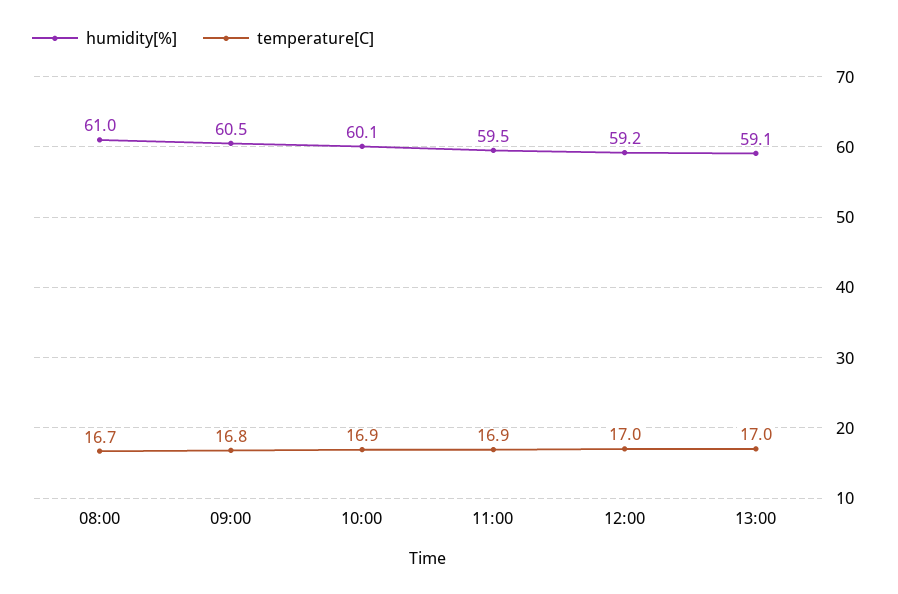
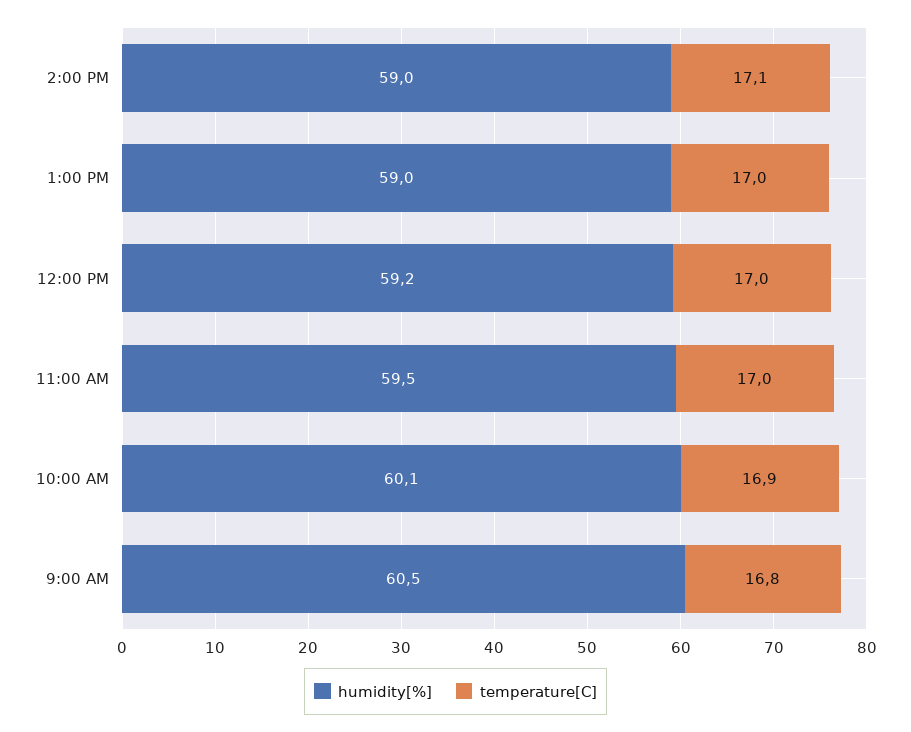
humidity[%], 08:00: 61 -> none
temperature[C], 08:00: 16.7 -> none
temperature[C], 11:00: 16.9 -> 17
humidity[%], 13:00: 59.1 -> 59
humidity[%], 2:00 PM: none -> 59
temperature[C], 2:00 PM: none -> 17.1

